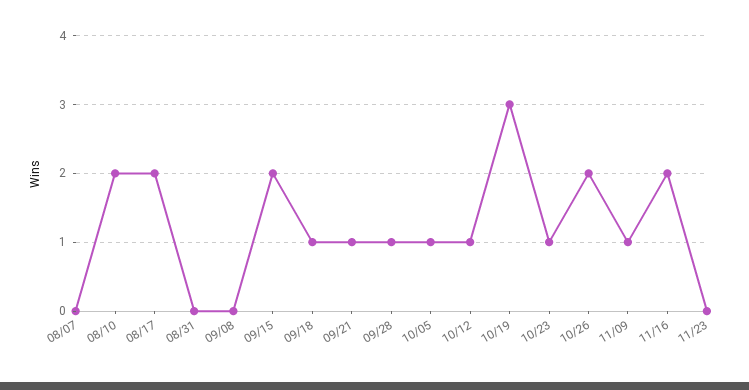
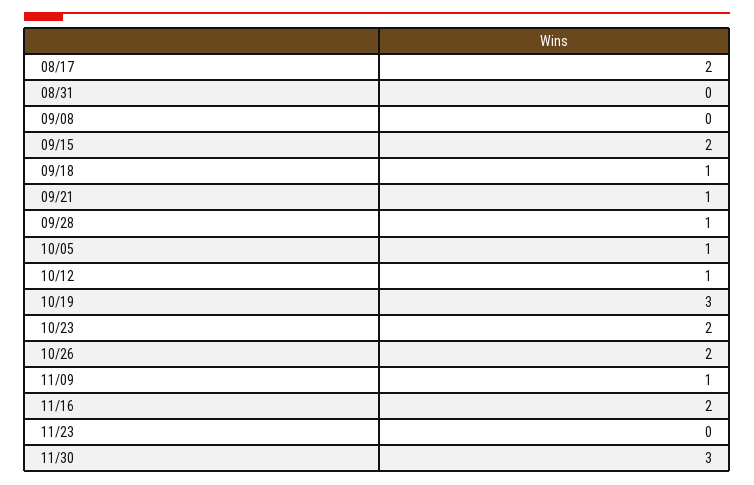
08/07: 0 -> none
08/10: 2 -> none
10/23: 1 -> 2
11/30: none -> 3

